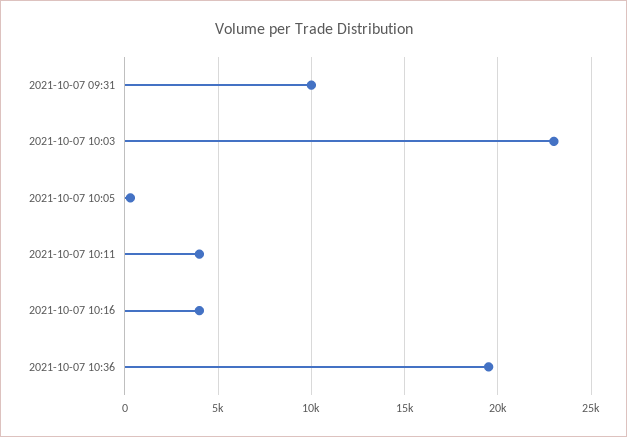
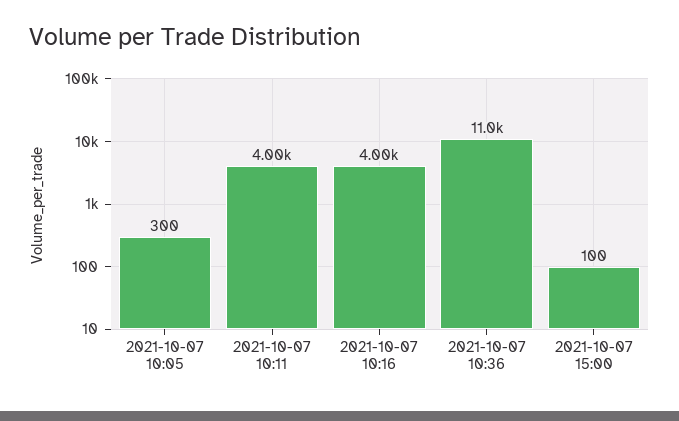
2021-10-07 09:31: 10000 -> none
2021-10-07 10:03: 23000 -> none
2021-10-07 10:36: 19500 -> 11000
2021-10-07 15:00: none -> 100

